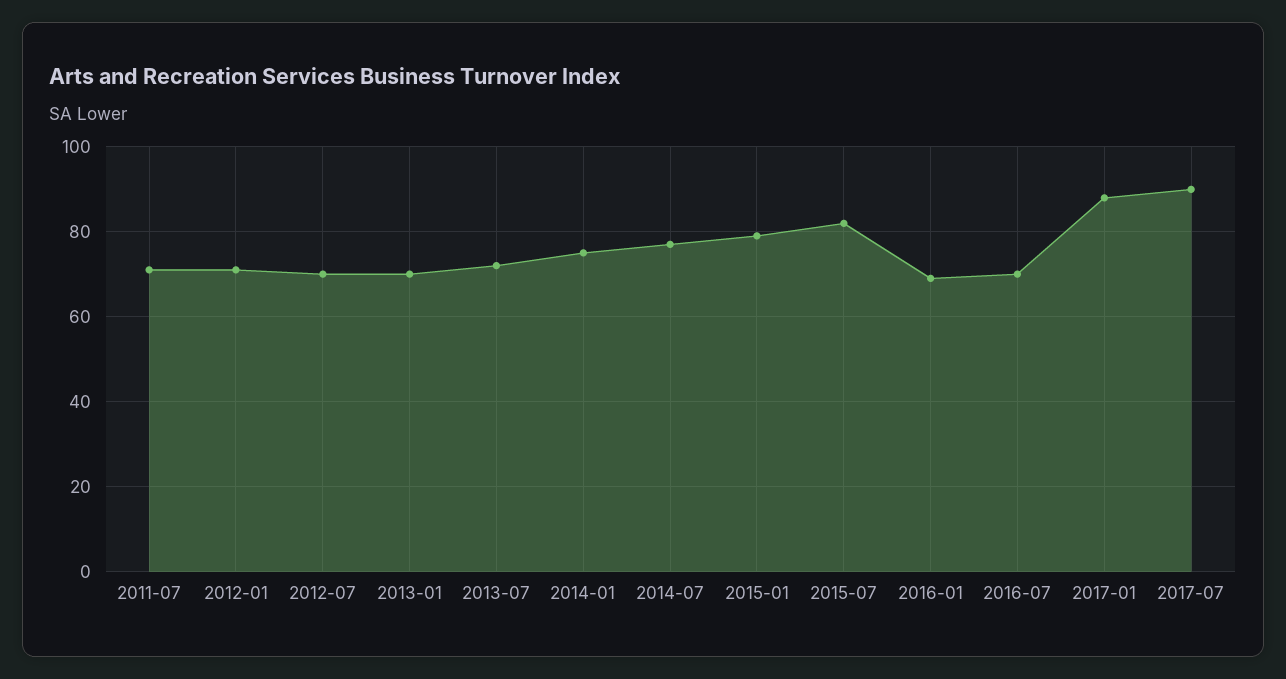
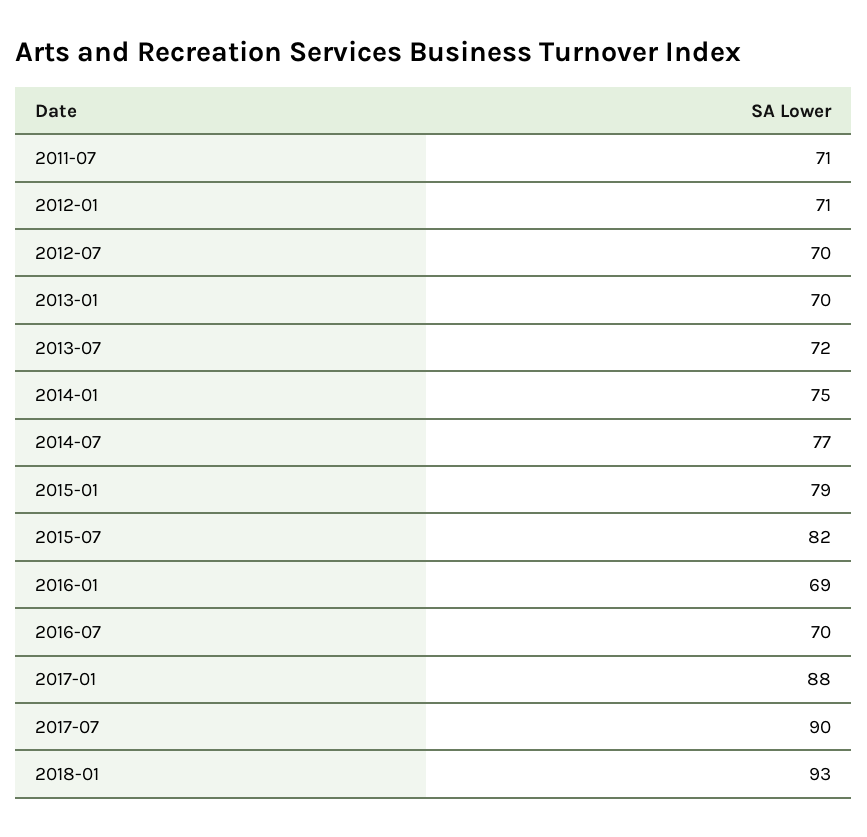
2018-01: none -> 93

